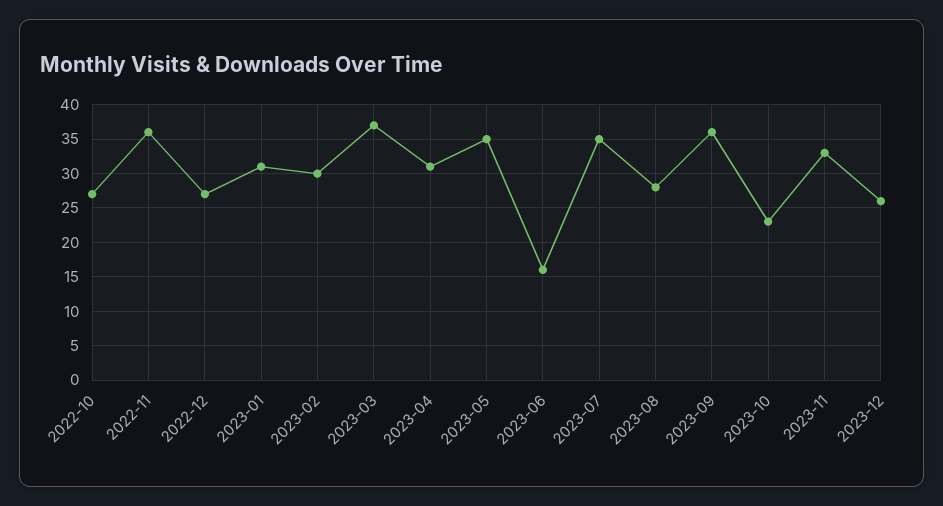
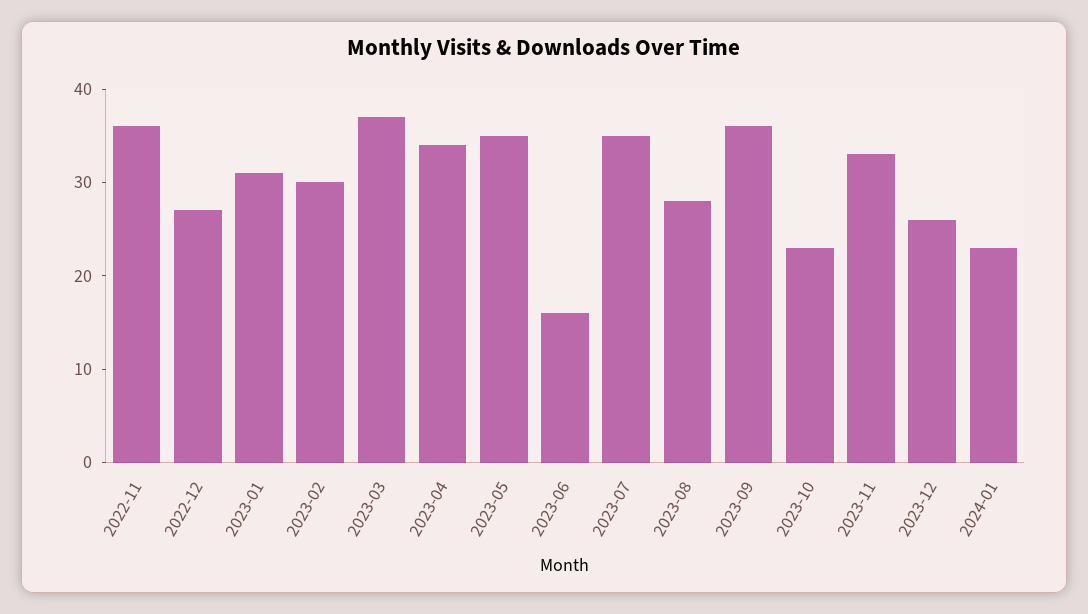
2022-10: 27 -> none
2023-04: 31 -> 34
2024-01: none -> 23

